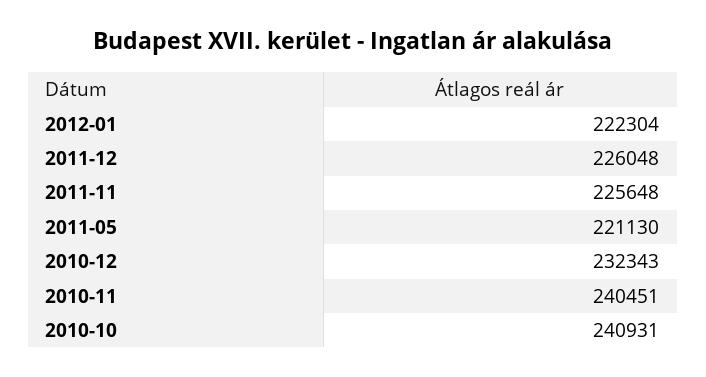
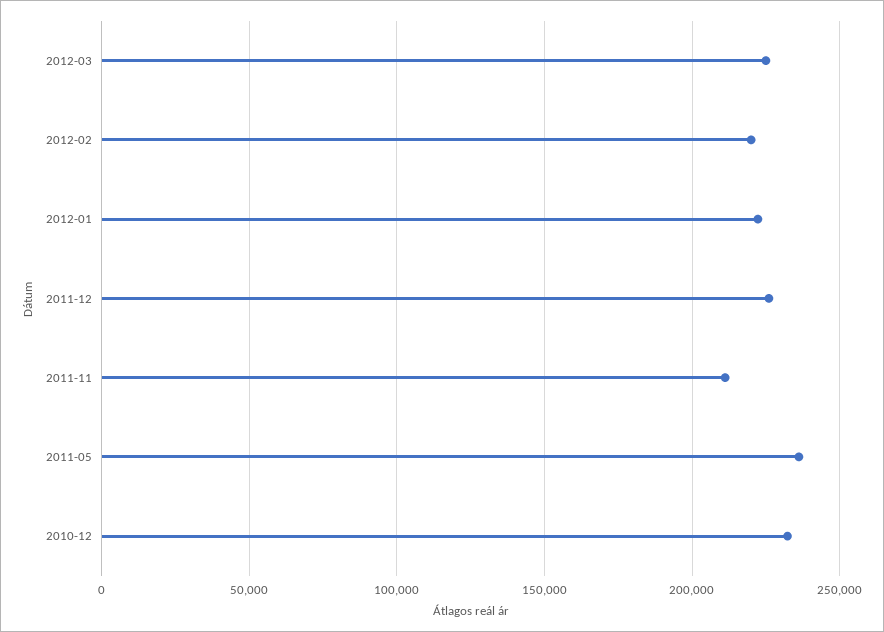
2011-11: 225648 -> 210000
2011-05: 221130 -> 235000
2010-11: 240451 -> none
2010-10: 240931 -> none
2012-03: none -> 225000
2012-02: none -> 220000

